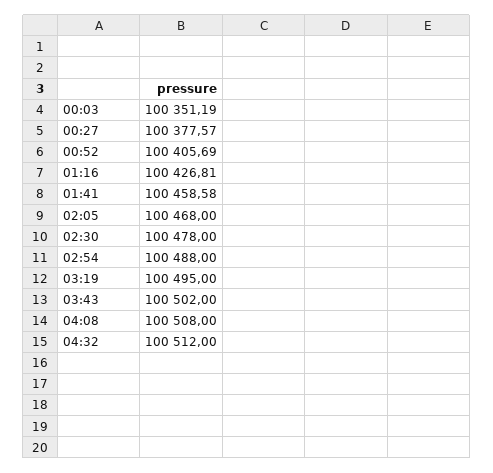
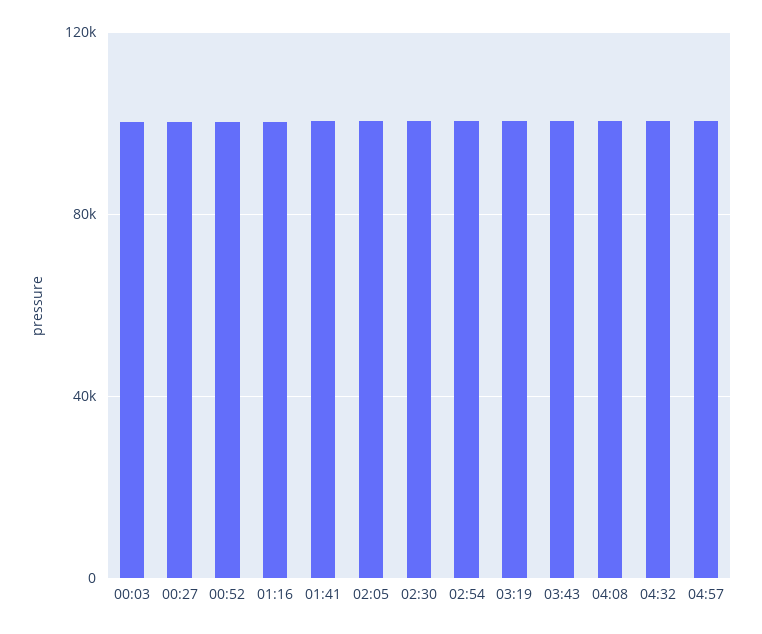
04:57: none -> 100000

